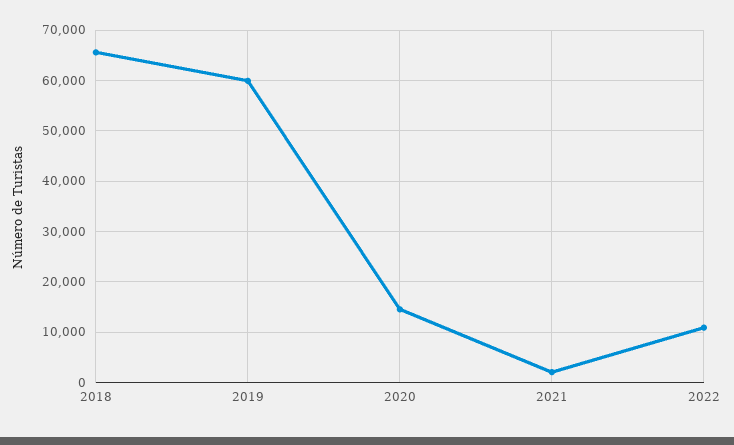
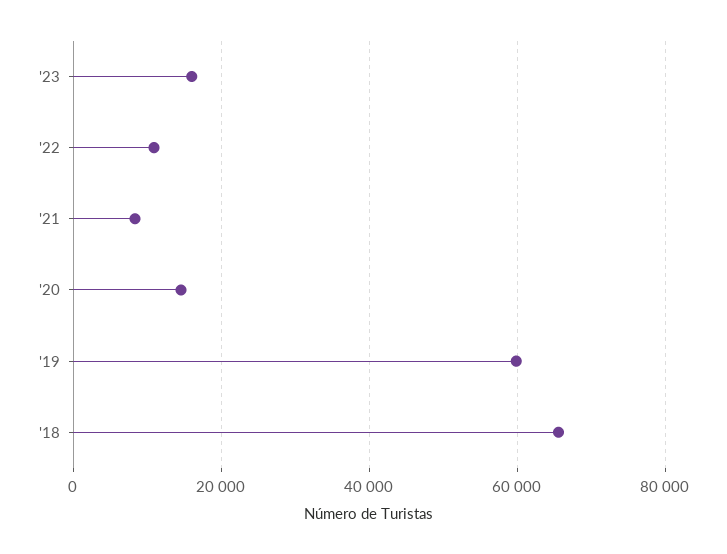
2021: 2000 -> 8000
'23: none -> 16000

